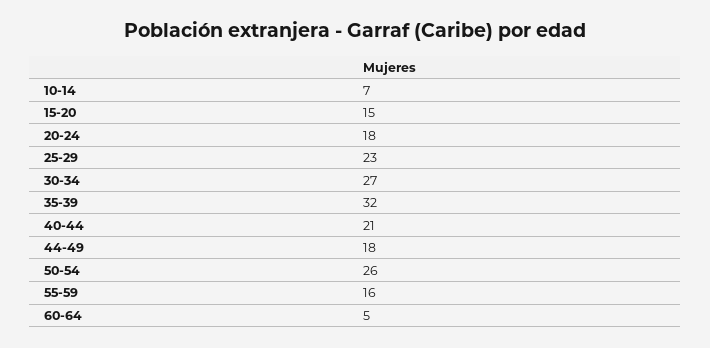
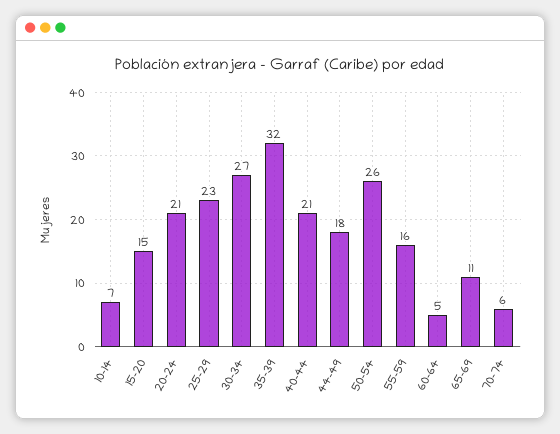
20-24: 18 -> 21
65-69: none -> 11
70-74: none -> 6

